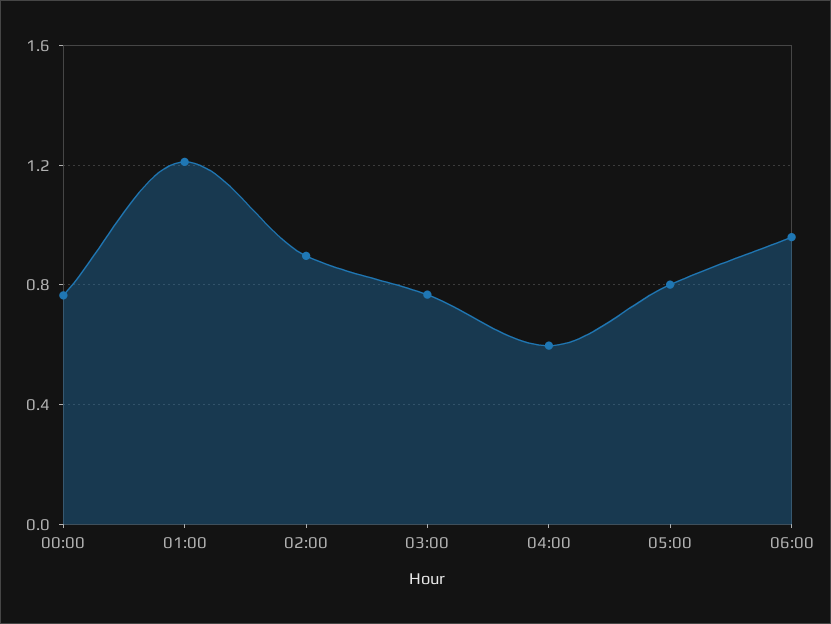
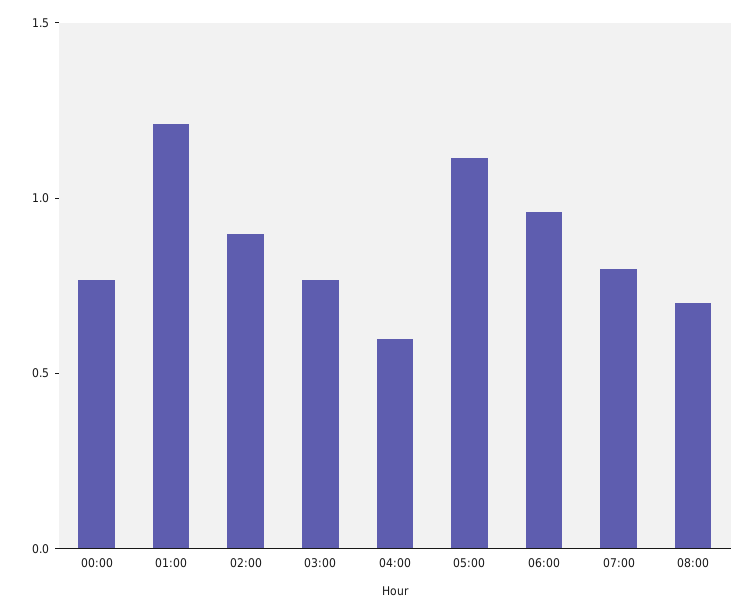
05:00: 0.8 -> 1.1
07:00: none -> 0.8
08:00: none -> 0.7

